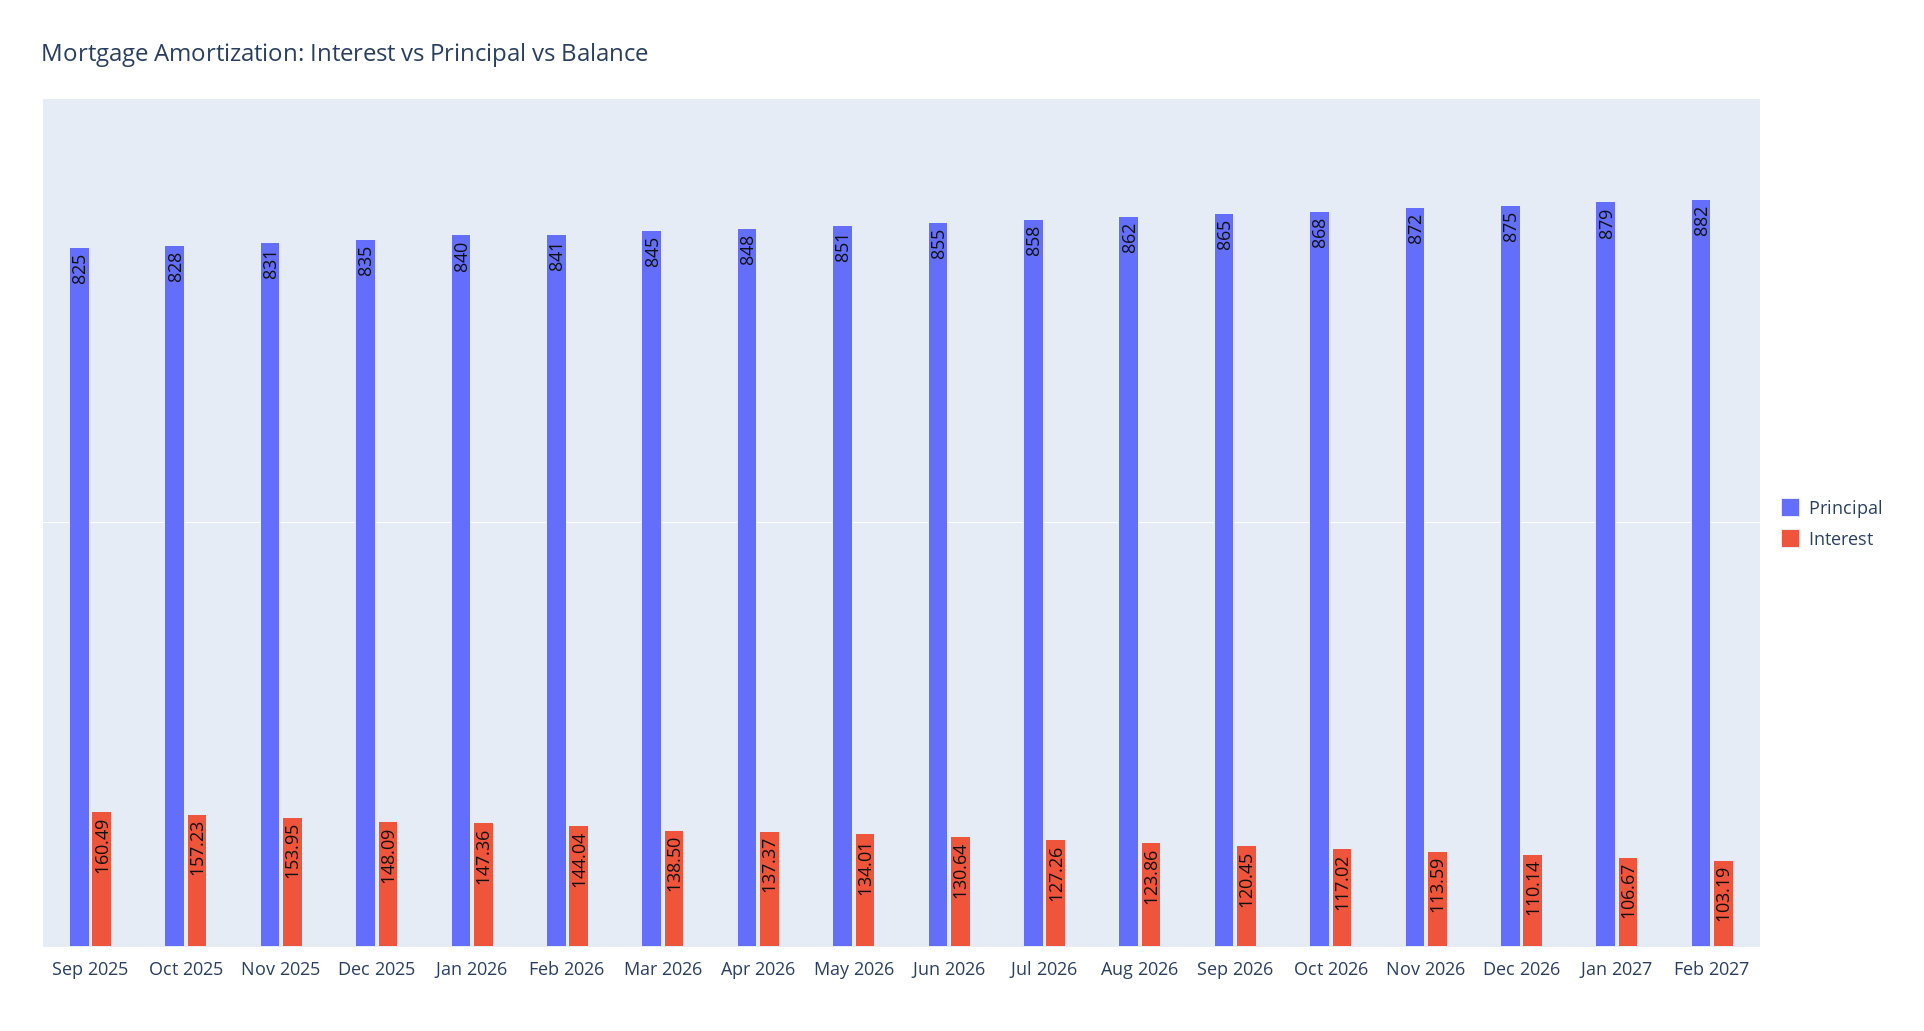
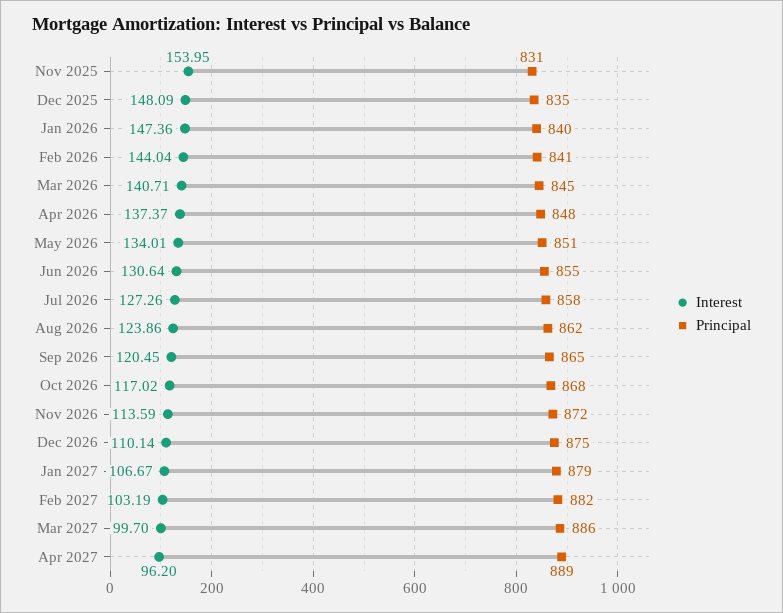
Principal, Sep 2025: 825 -> none
Interest, Sep 2025: 160.49 -> none
Principal, Oct 2025: 828 -> none
Interest, Oct 2025: 157.23 -> none
Interest, Mar 2026: 138.5 -> 140.71
Interest, Mar 2027: none -> 99.7
Principal, Mar 2027: none -> 886
Interest, Apr 2027: none -> 96.2
Principal, Apr 2027: none -> 889

